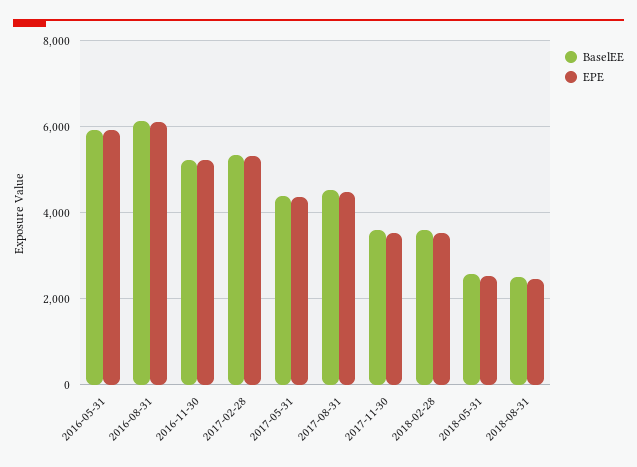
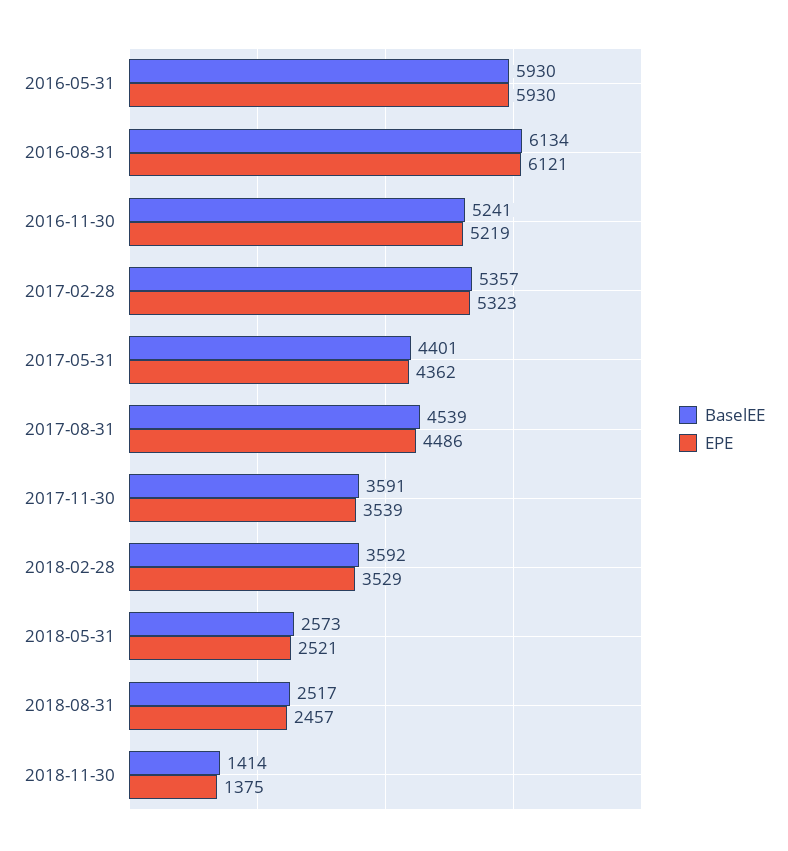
BaselEE, 2018-11-30: none -> 1414
EPE, 2018-11-30: none -> 1375

